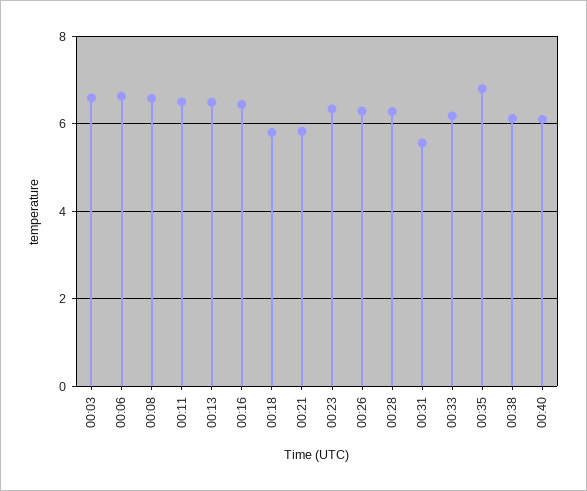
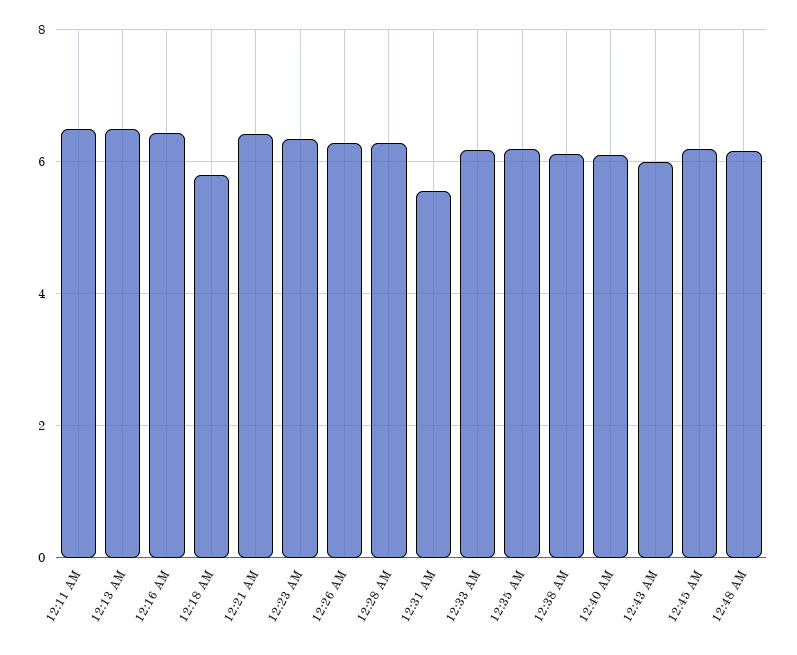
00:03: 6.6 -> none
00:06: 6.6 -> none
00:08: 6.6 -> none
00:21: 5.8 -> 6.4
00:35: 6.8 -> 6.2
12:43 AM: none -> 6
12:45 AM: none -> 6.2
12:48 AM: none -> 6.2

